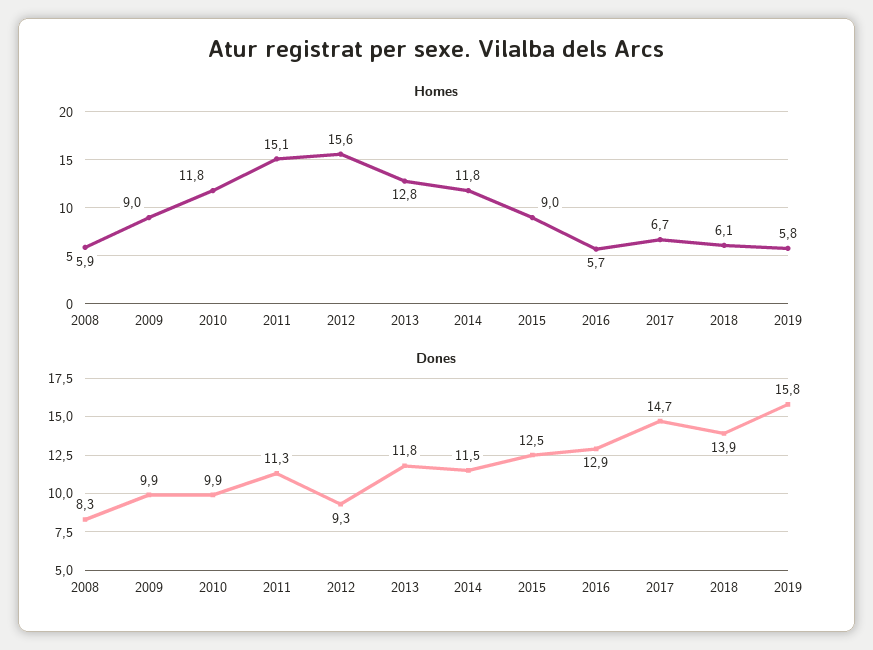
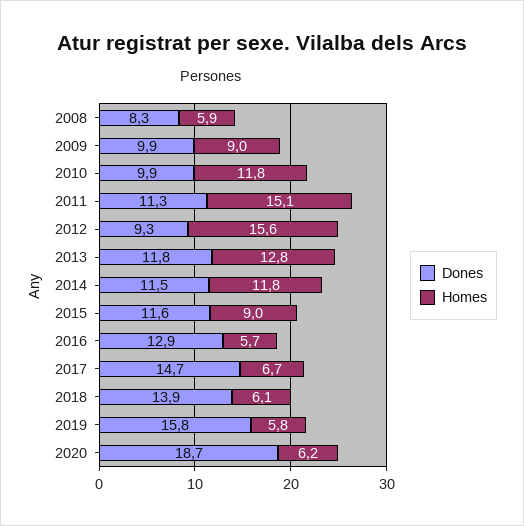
Dones, 2015: 12.5 -> 11.6
Dones, 2020: none -> 18.7
Homes, 2020: none -> 6.2

